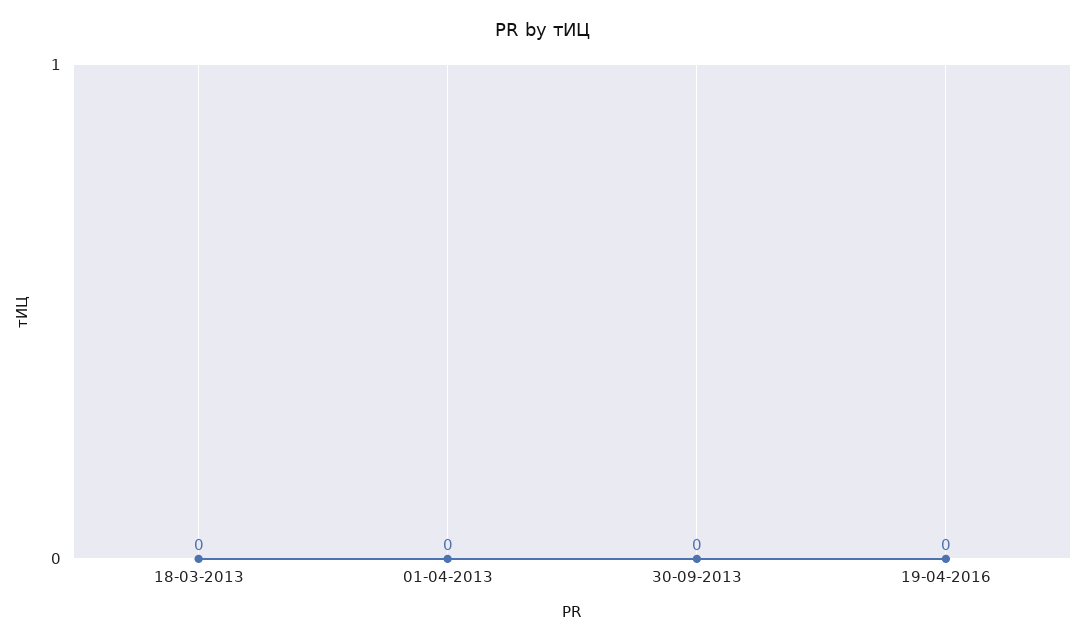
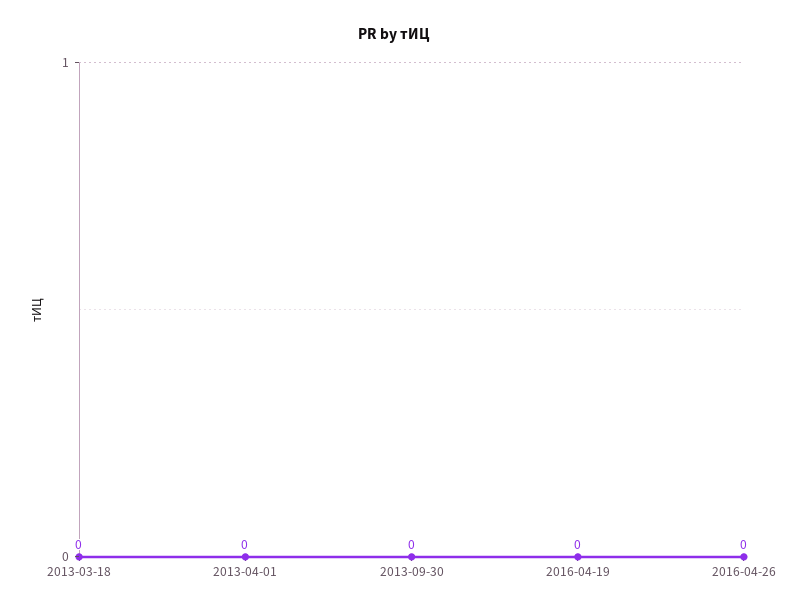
2016-04-26: none -> 0

